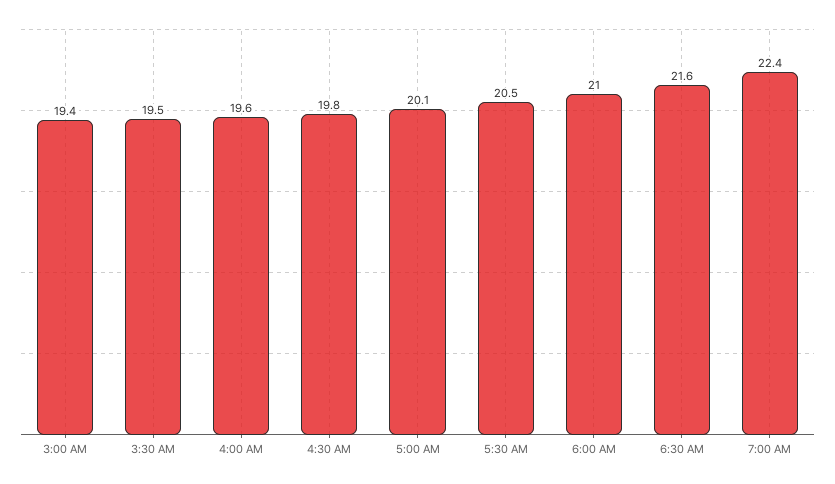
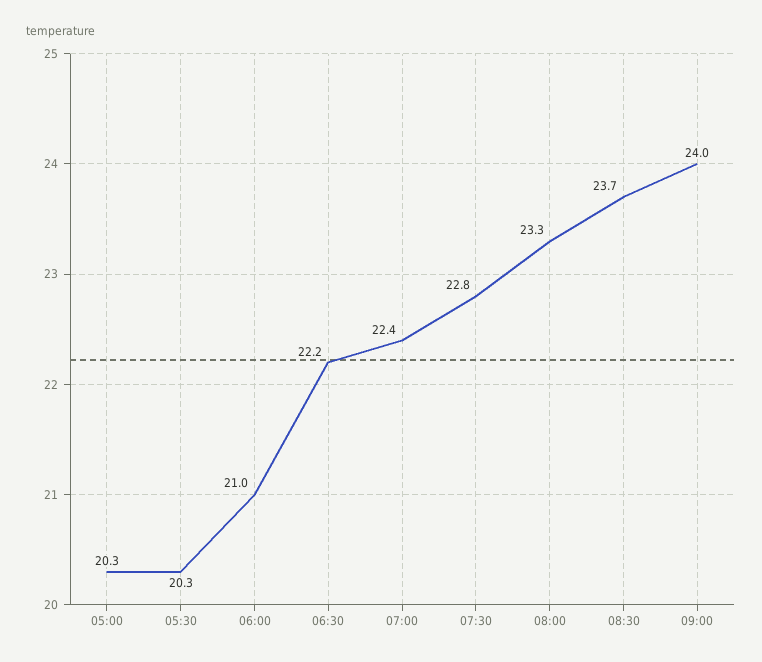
3:00 AM: 19.4 -> none
3:30 AM: 19.5 -> none
4:00 AM: 19.6 -> none
4:30 AM: 19.8 -> none
5:00 AM: 20.1 -> 20.3
5:30 AM: 20.5 -> 20.3
6:30 AM: 21.6 -> 22.2
07:30: none -> 22.8
08:00: none -> 23.3
08:30: none -> 23.7
09:00: none -> 24

